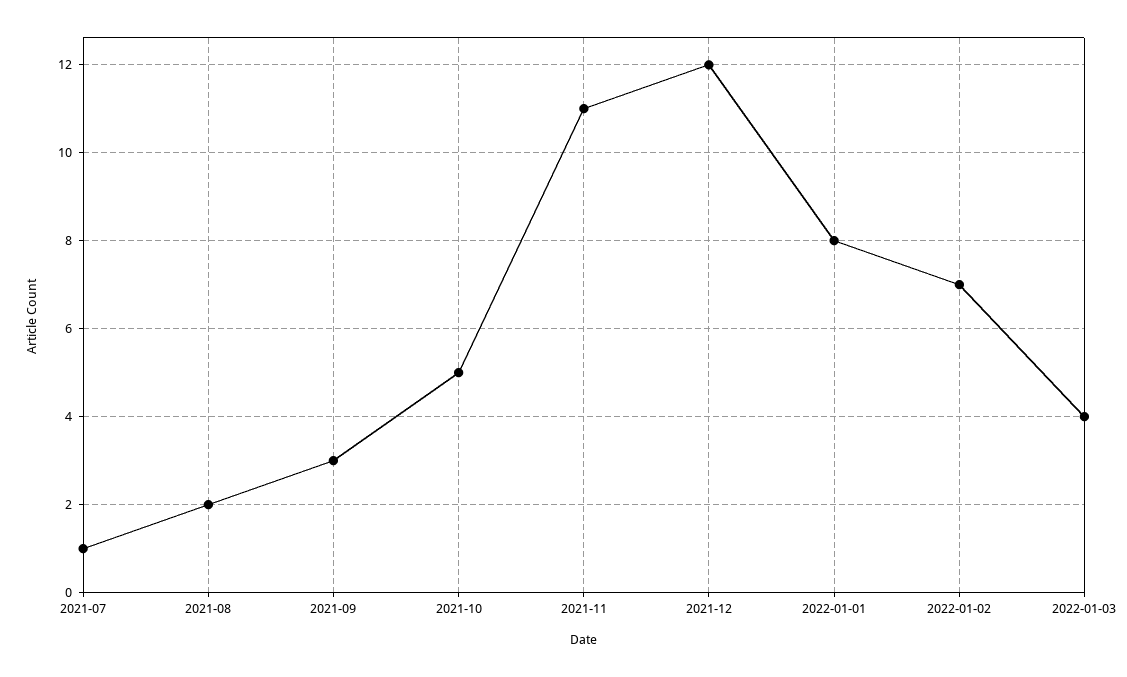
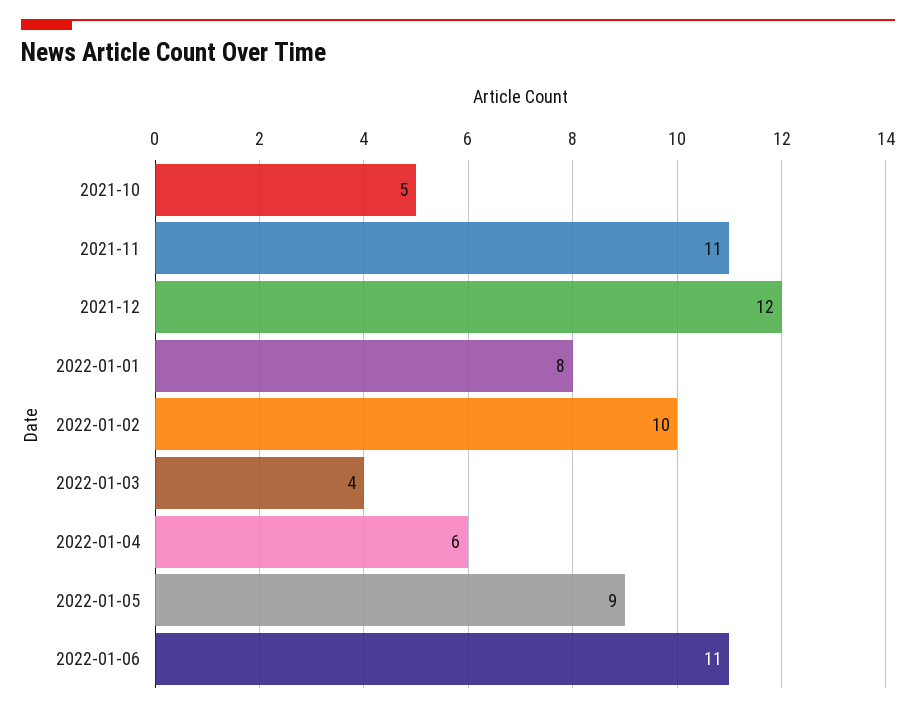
2021-07: 1 -> none
2021-08: 2 -> none
2021-09: 3 -> none
2022-01-02: 7 -> 10
2022-01-04: none -> 6
2022-01-05: none -> 9
2022-01-06: none -> 11

